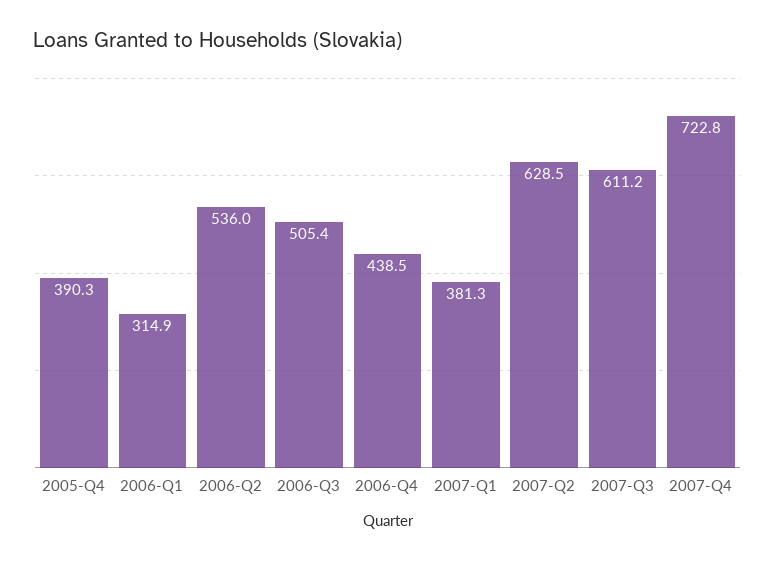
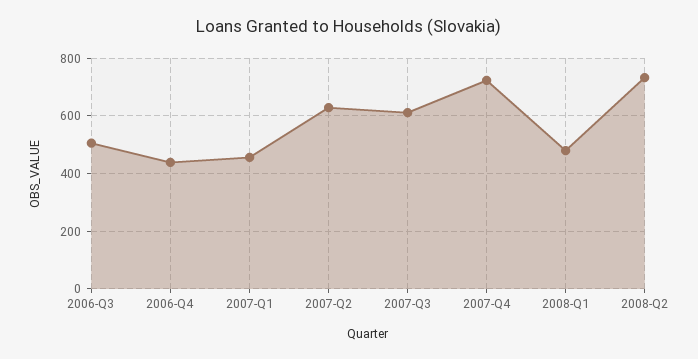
2005-Q4: 390.3 -> none
2006-Q1: 314.9 -> none
2006-Q2: 536 -> none
2007-Q1: 381.3 -> 450
2008-Q1: none -> 475
2008-Q2: none -> 725

